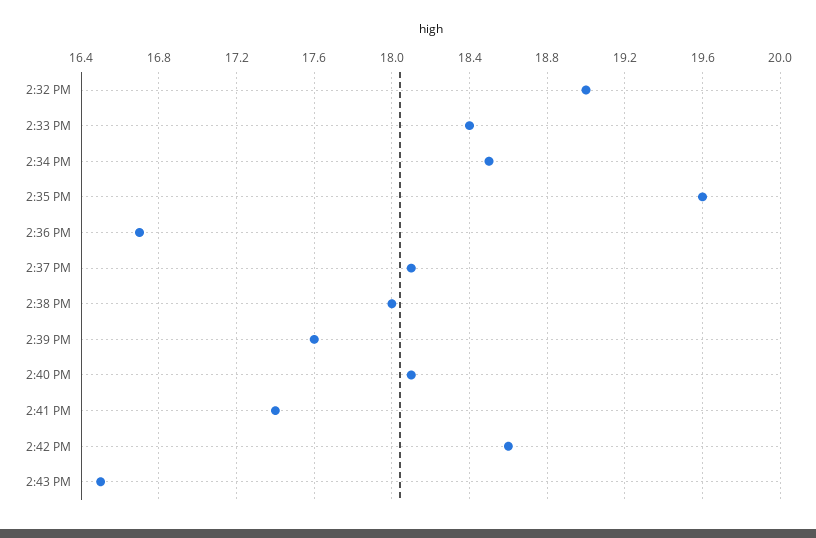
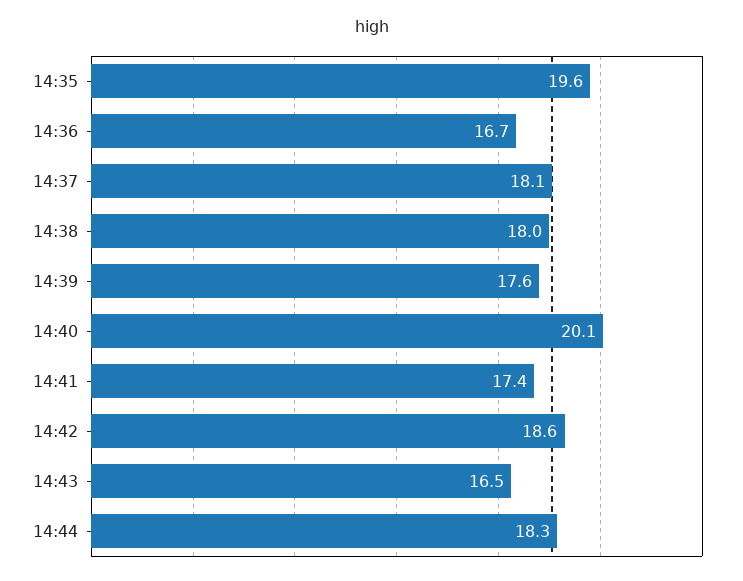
2:32 PM: 19 -> none
2:33 PM: 18.4 -> none
2:34 PM: 18.5 -> none
2:40 PM: 18.1 -> 20.1
14:44: none -> 18.3

